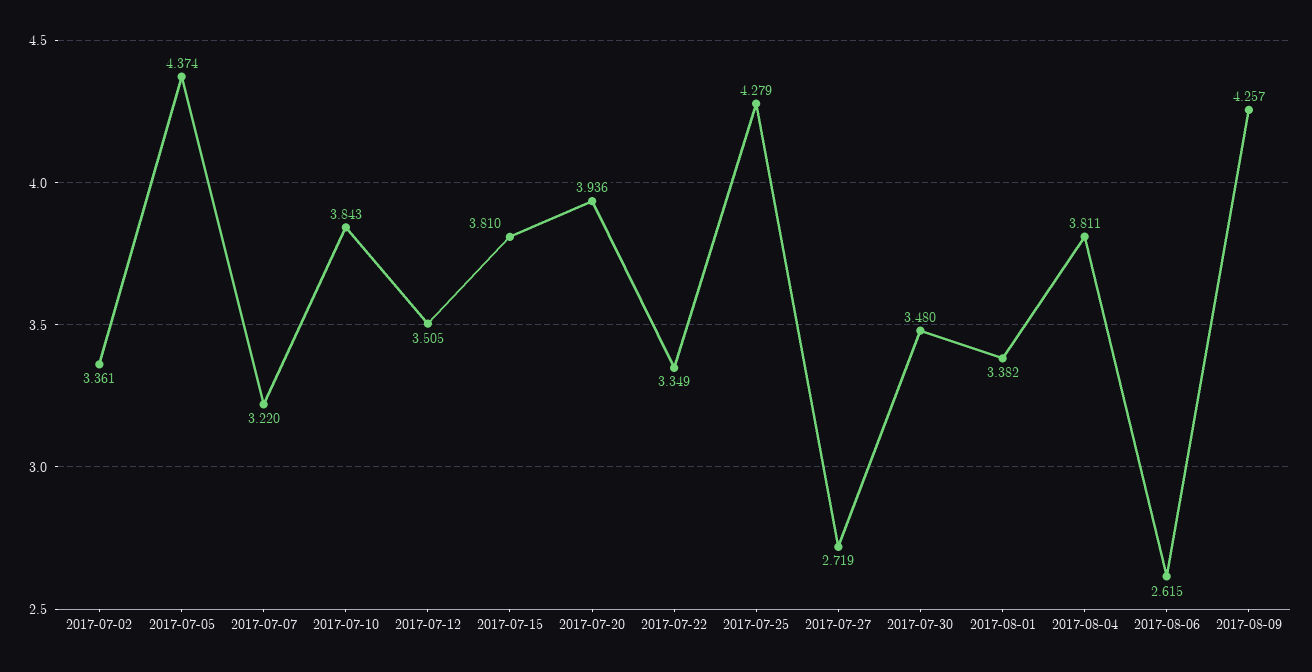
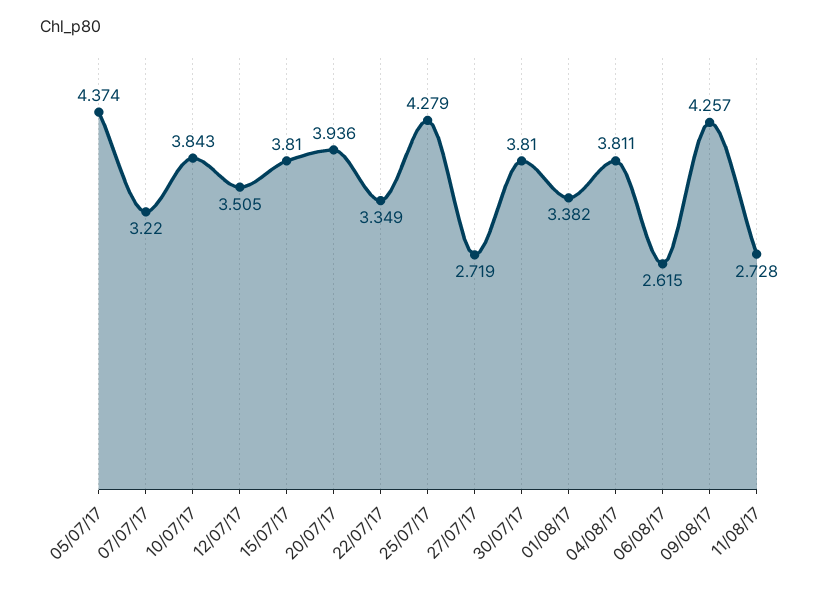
2017-07-02: 3.361 -> none
2017-07-30: 3.48 -> 3.81
11/08/17: none -> 2.728

